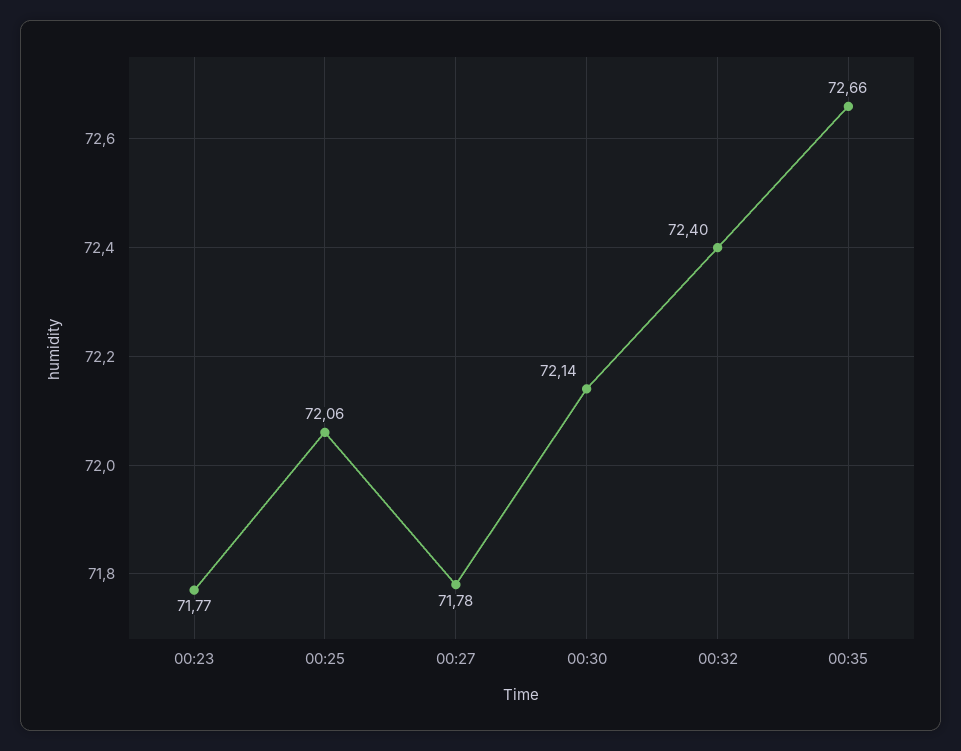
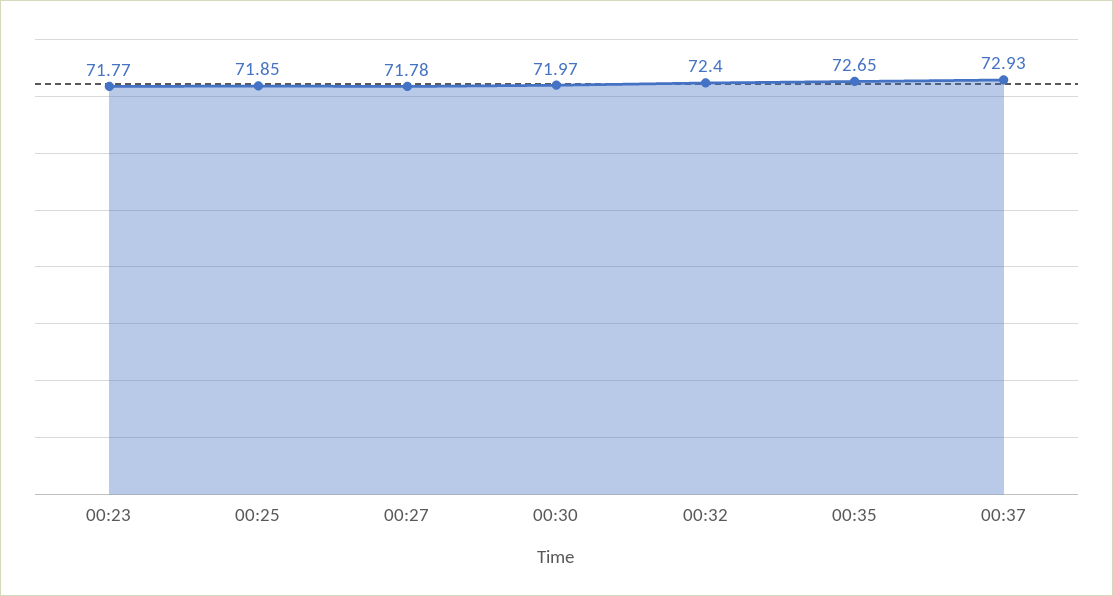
00:25: 72.06 -> 71.85
00:30: 72.14 -> 71.97
00:35: 72.66 -> 72.65
00:37: none -> 72.93

